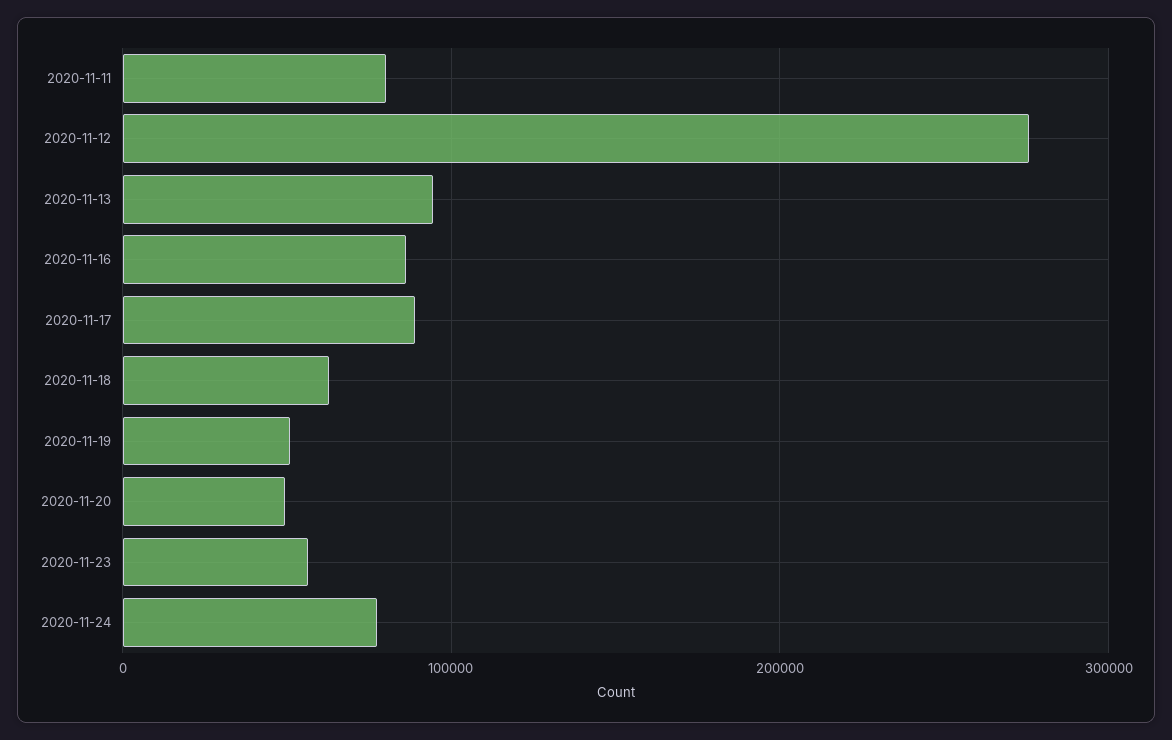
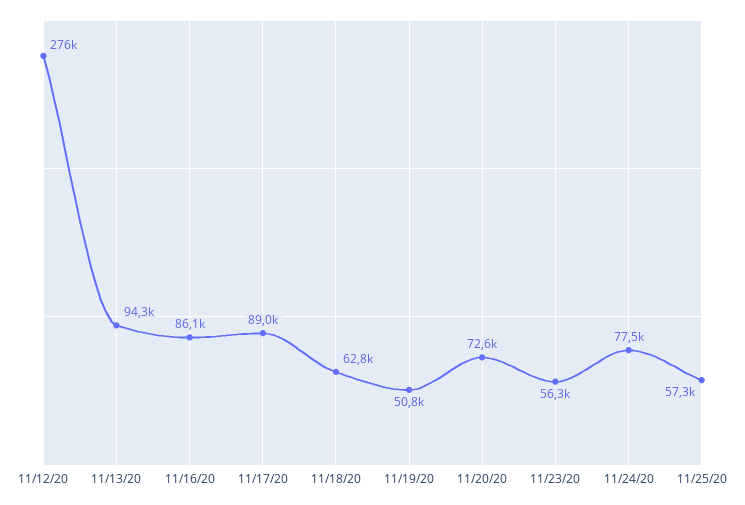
2020-11-11: 80000 -> none
2020-11-20: 50000 -> 72600
11/25/20: none -> 57300

